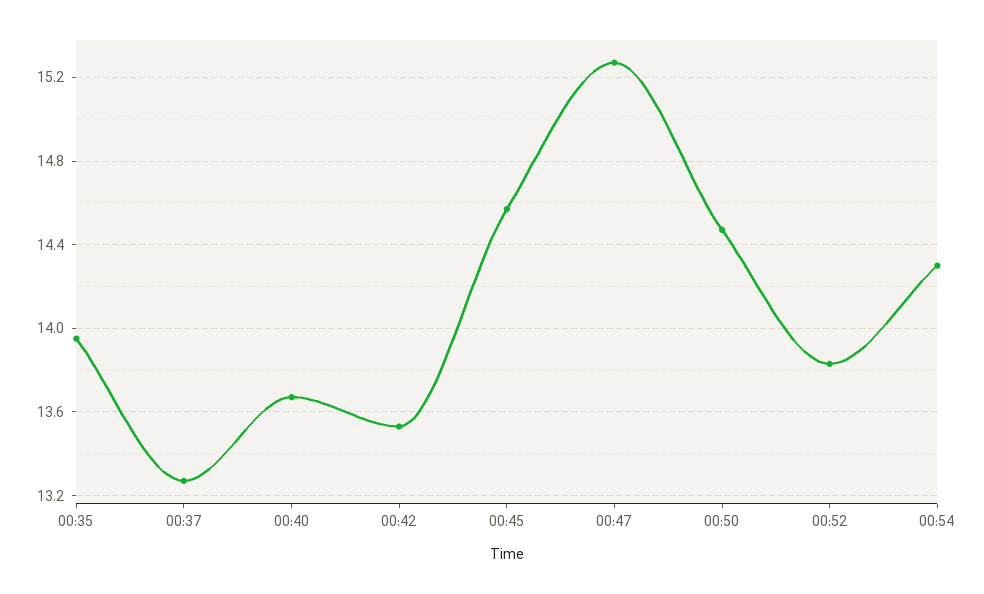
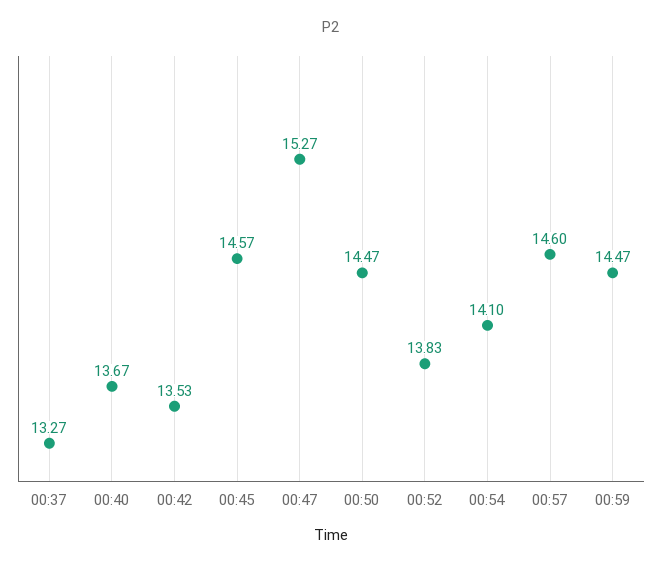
00:35: 13.95 -> none
00:54: 14.3 -> 14.1
00:57: none -> 14.6
00:59: none -> 14.47

